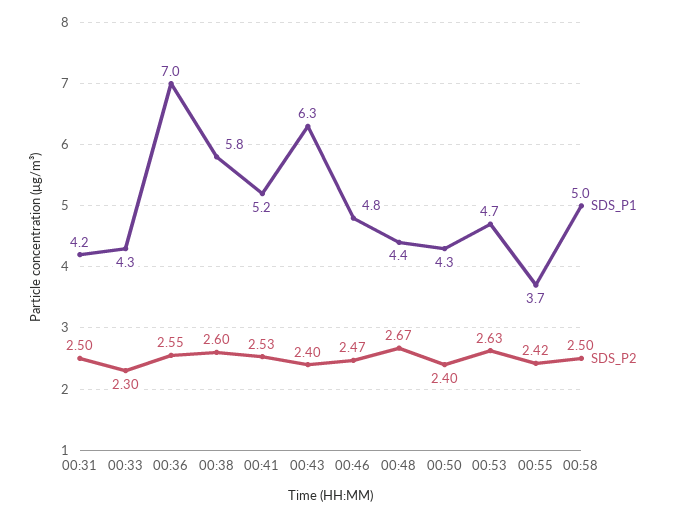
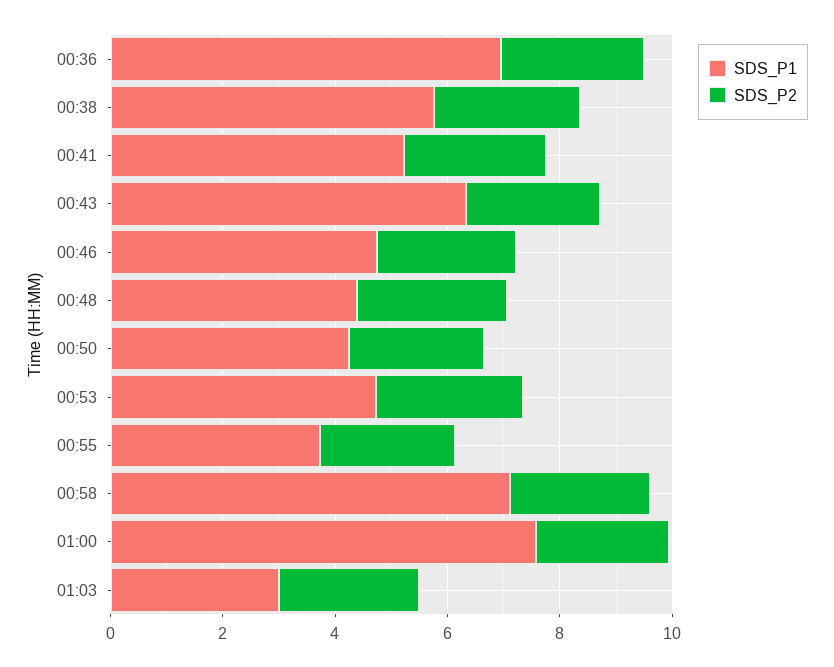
SDS_P1, 00:31: 4.2 -> none
SDS_P2, 00:31: 2.5 -> none
SDS_P1, 00:33: 4.3 -> none
SDS_P2, 00:33: 2.3 -> none
SDS_P1, 00:58: 5 -> 7
SDS_P1, 01:00: none -> 7.5
SDS_P2, 01:00: none -> 2.5
SDS_P1, 01:03: none -> 3
SDS_P2, 01:03: none -> 2.5

